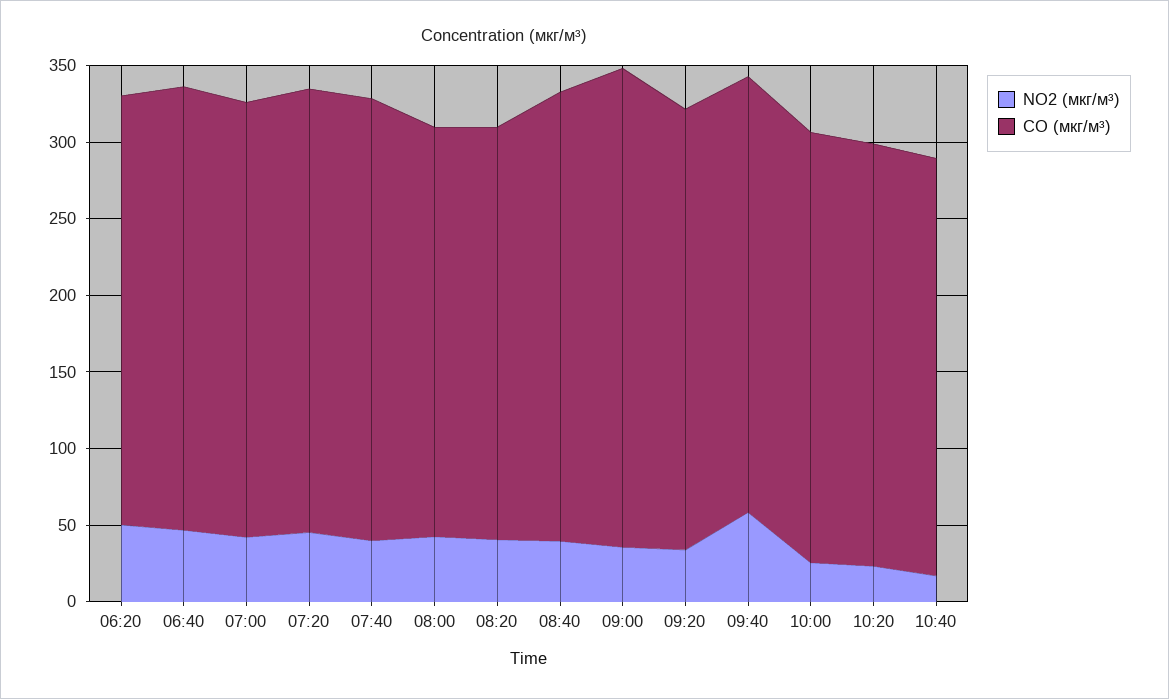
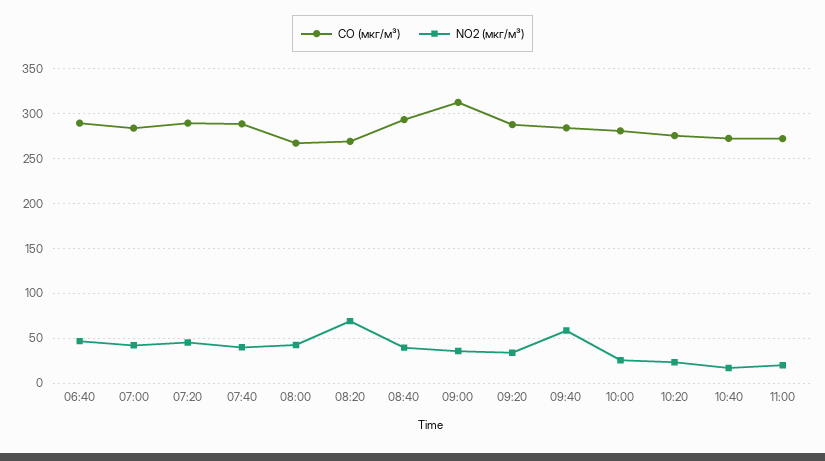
NO2 (мкг/м³), 06:20: 50 -> none
CO (мкг/м³), 06:20: 280 -> none
NO2 (мкг/м³), 08:20: 40 -> 70
CO (мкг/м³), 11:00: none -> 270
NO2 (мкг/м³), 11:00: none -> 20

